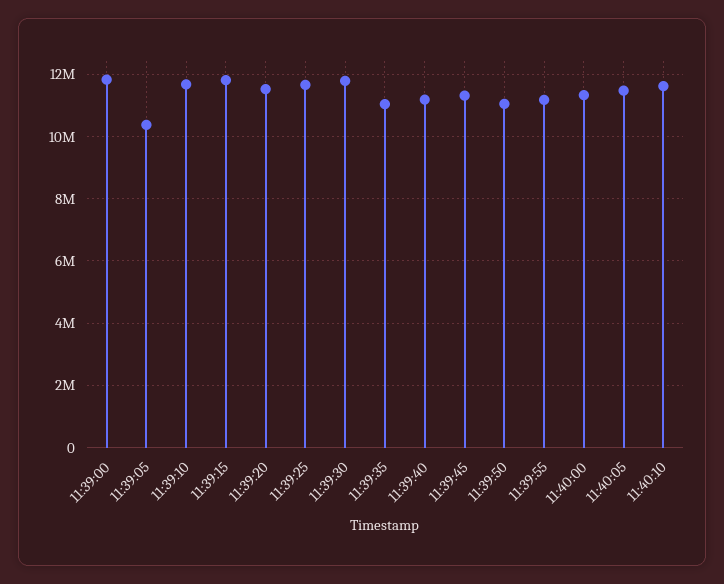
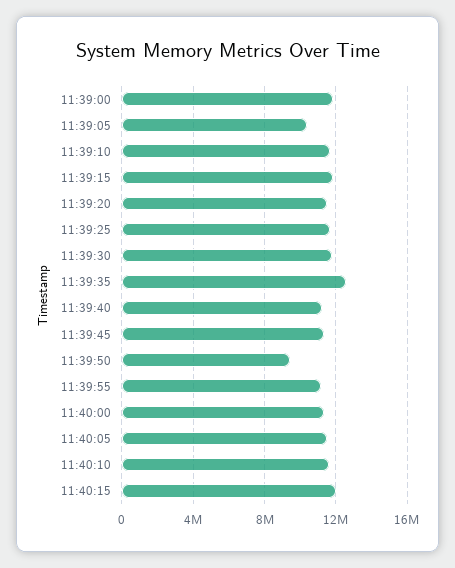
11:39:35: 11000000 -> 12500000
11:39:50: 11000000 -> 9500000
11:40:15: none -> 12000000

